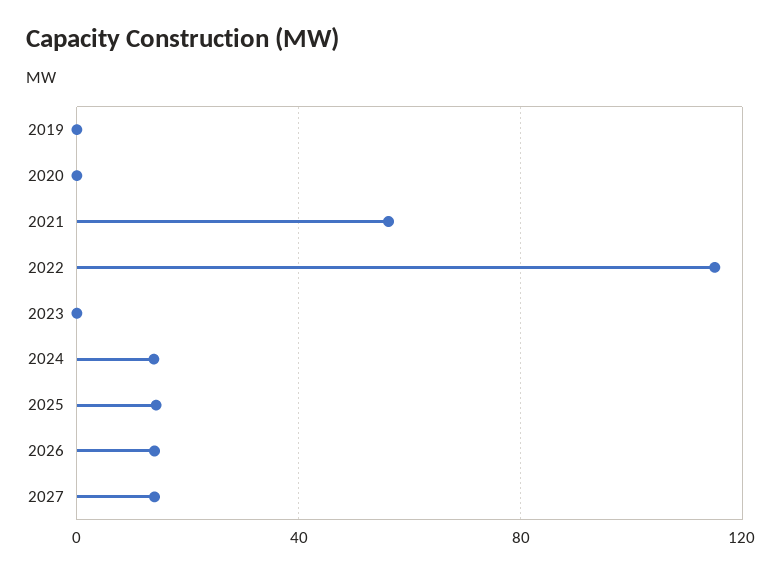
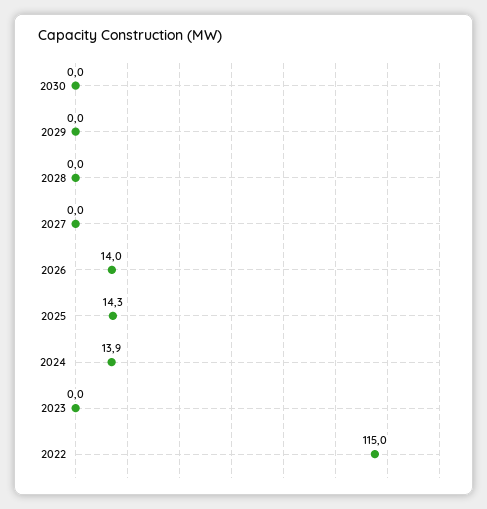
2019: 0 -> none
2020: 0 -> none
2021: 55 -> none
2027: 15 -> 0
2030: none -> 0
2029: none -> 0
2028: none -> 0

